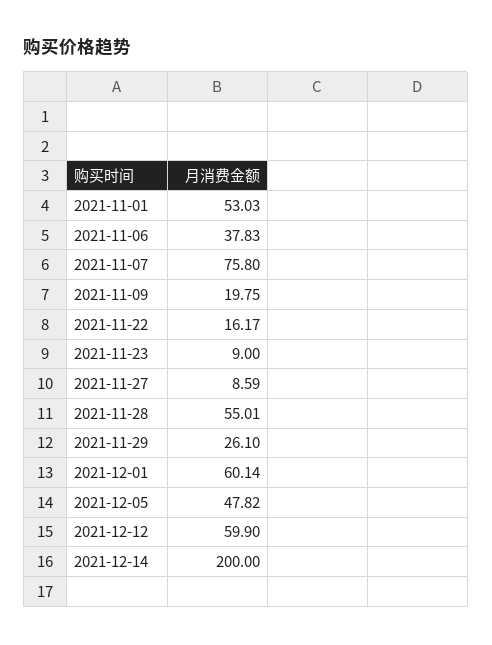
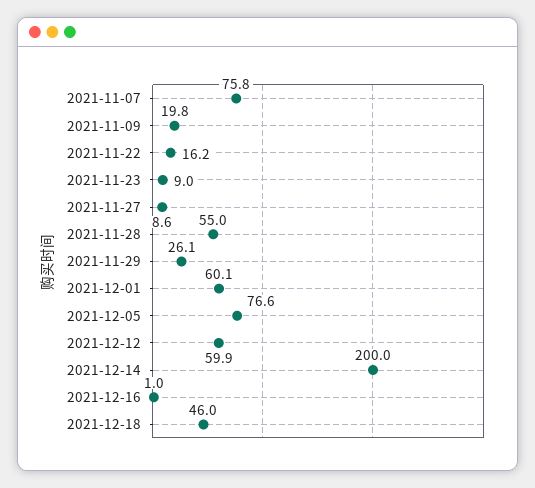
2021-11-01: 53.03 -> none
2021-11-06: 37.83 -> none
2021-12-05: 47.82 -> 76.6
2021-12-16: none -> 1
2021-12-18: none -> 46

